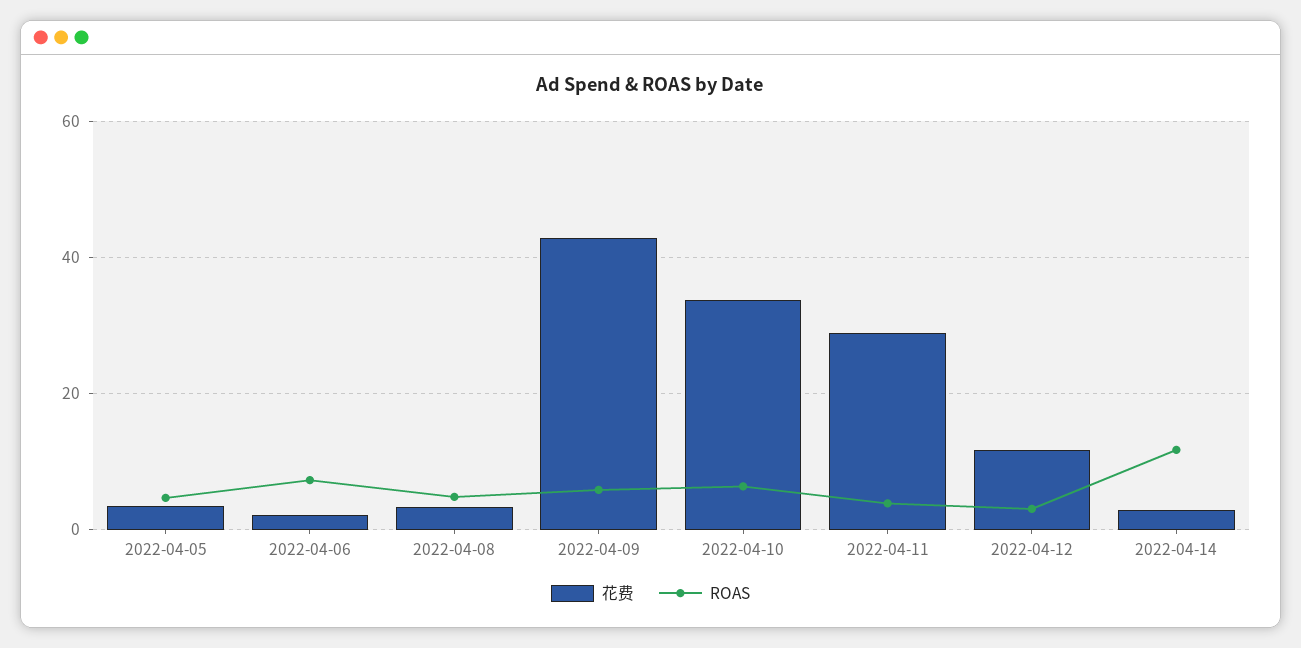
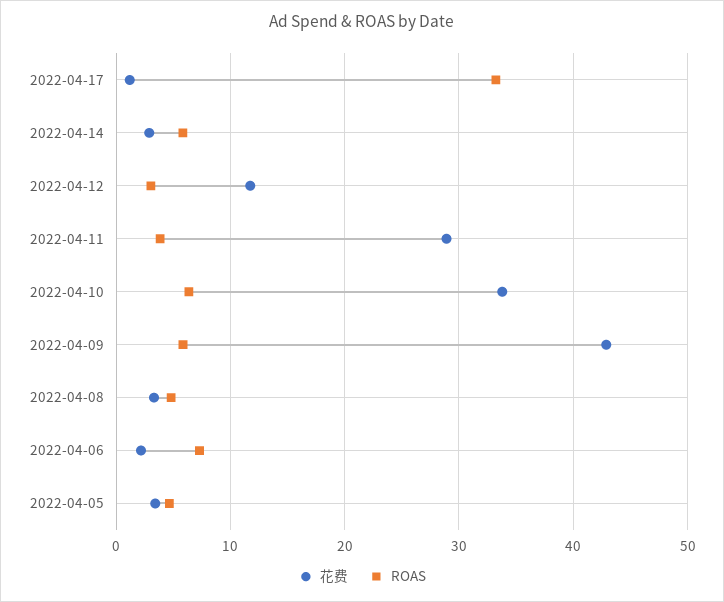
ROAS, 2022-04-14: 12 -> 6
花费, 2022-04-17: none -> 1
ROAS, 2022-04-17: none -> 33

